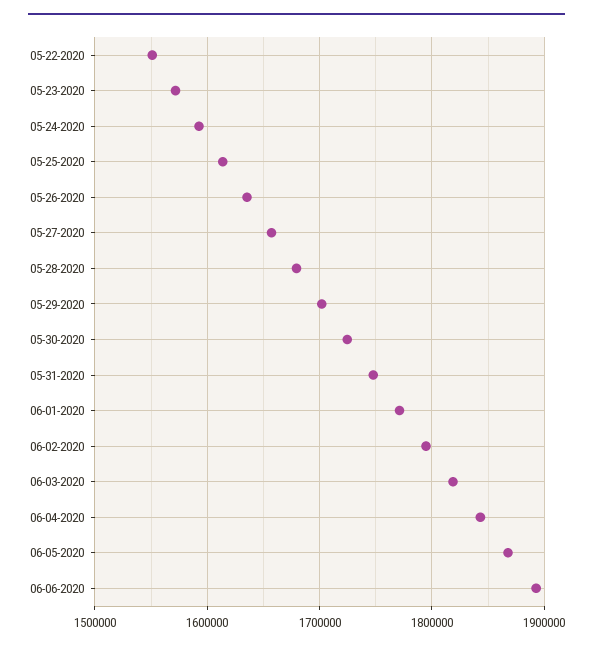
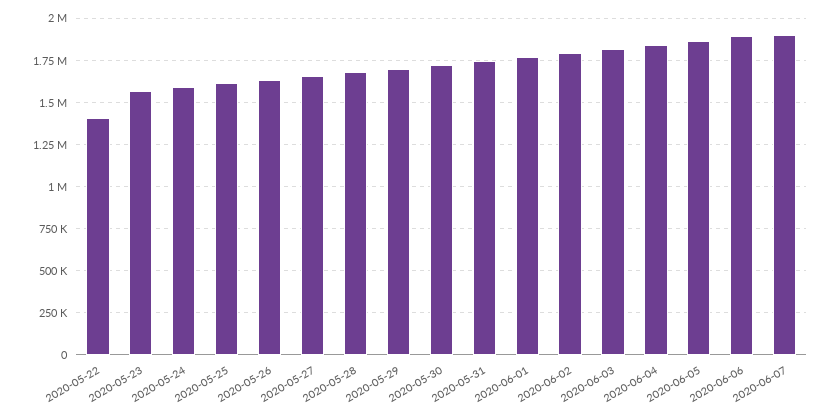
05-22-2020: 1550000 -> 1400000
2020-06-07: none -> 1900000

